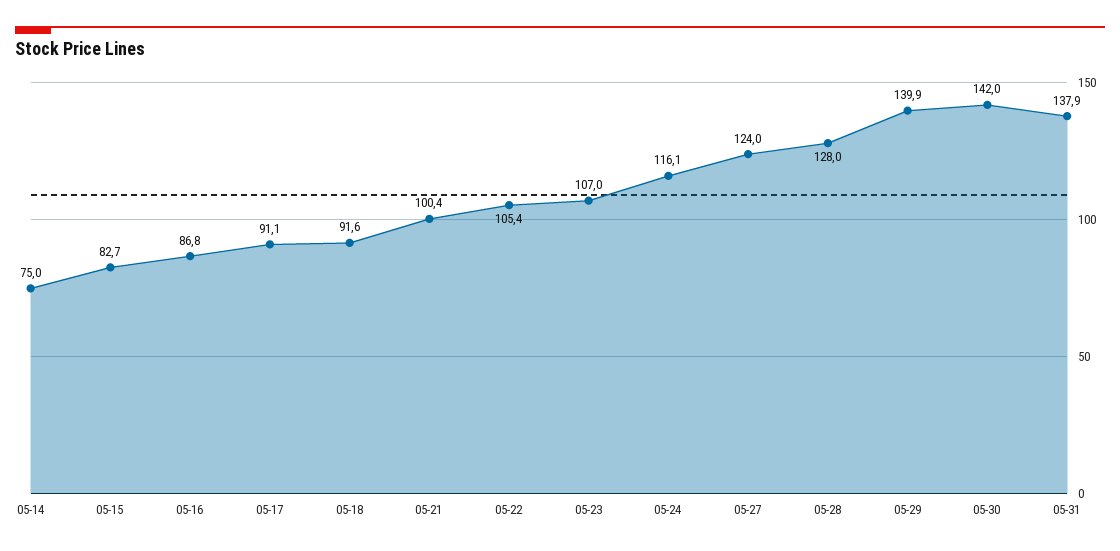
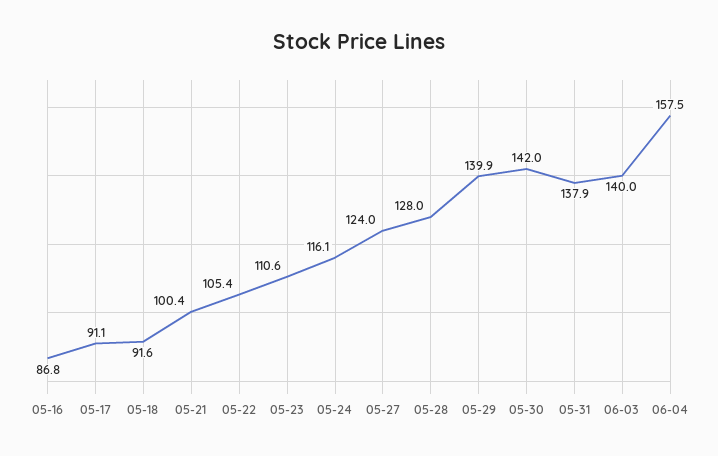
05-14: 75 -> none
05-15: 82.7 -> none
05-23: 107 -> 110.6
06-03: none -> 140
06-04: none -> 157.5

